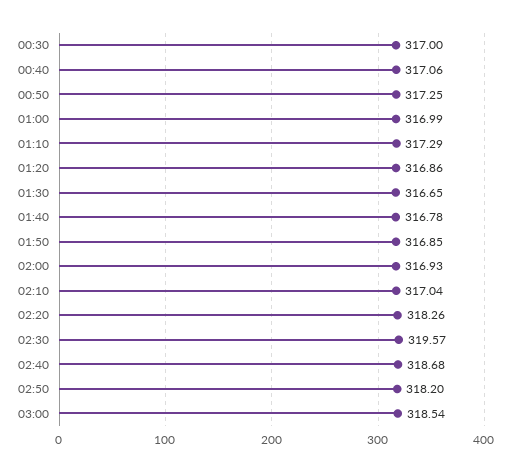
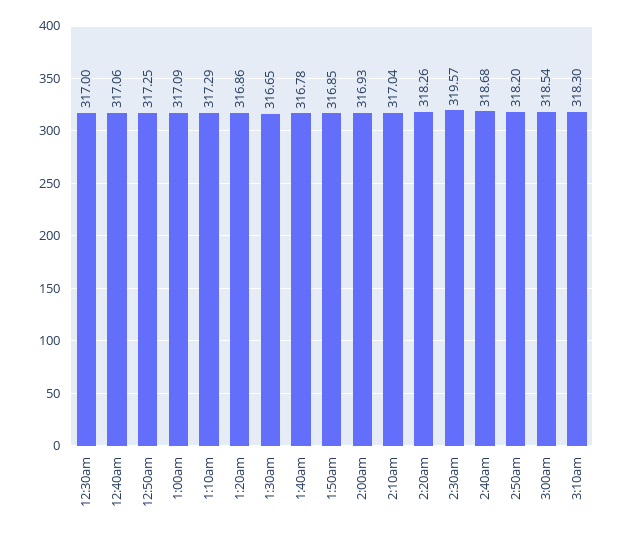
01:00: 316.99 -> 317.09
3:10am: none -> 318.3

